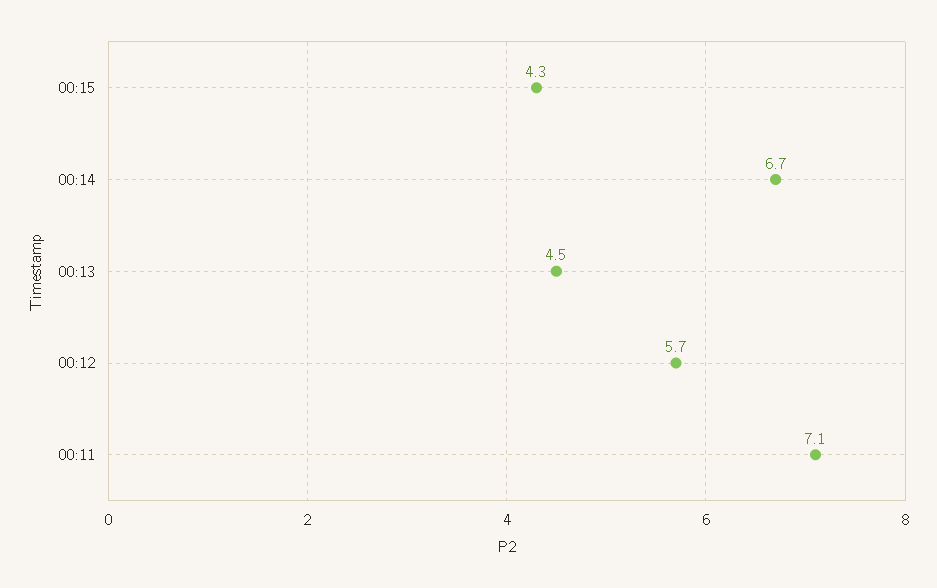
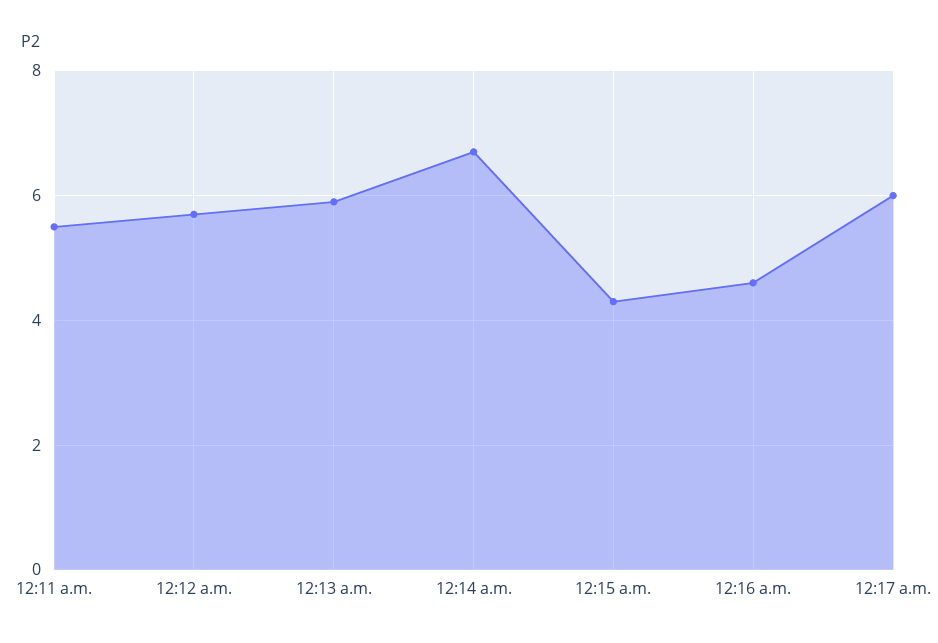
00:13: 4.5 -> 6
00:11: 7.1 -> 5.5
12:16 a.m.: none -> 4.5
12:17 a.m.: none -> 6

